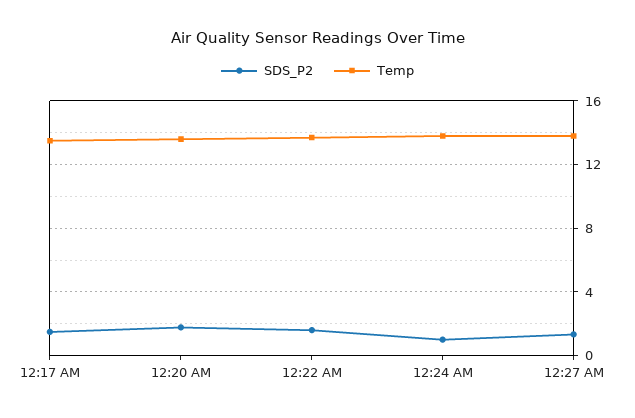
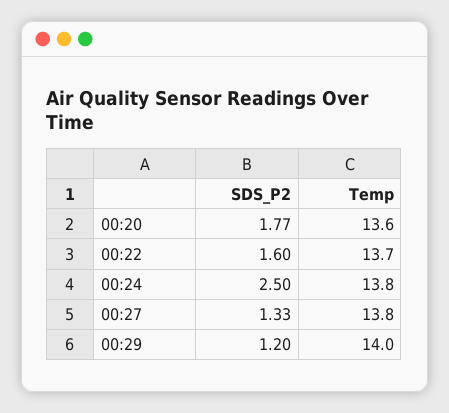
SDS_P2, 12:17 AM: 1.5 -> none
Temp, 12:17 AM: 13.5 -> none
SDS_P2, 12:24 AM: 1 -> 2.5
SDS_P2, 00:29: none -> 1.2
Temp, 00:29: none -> 14

